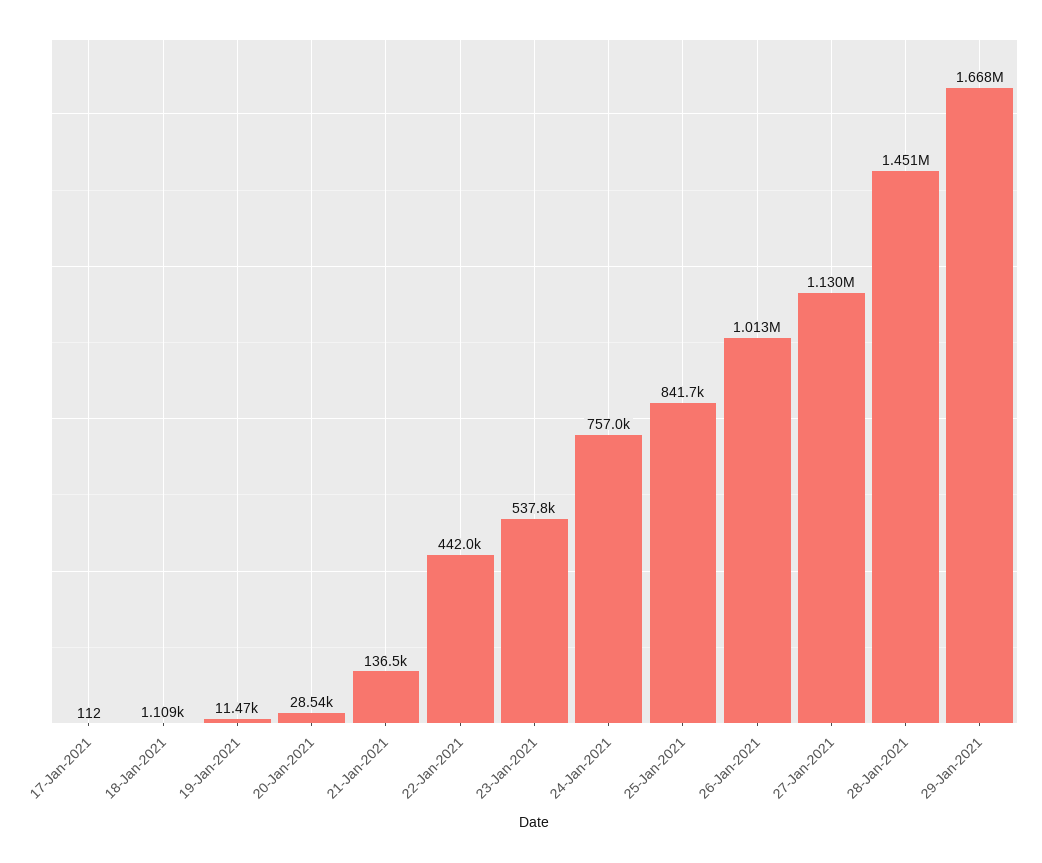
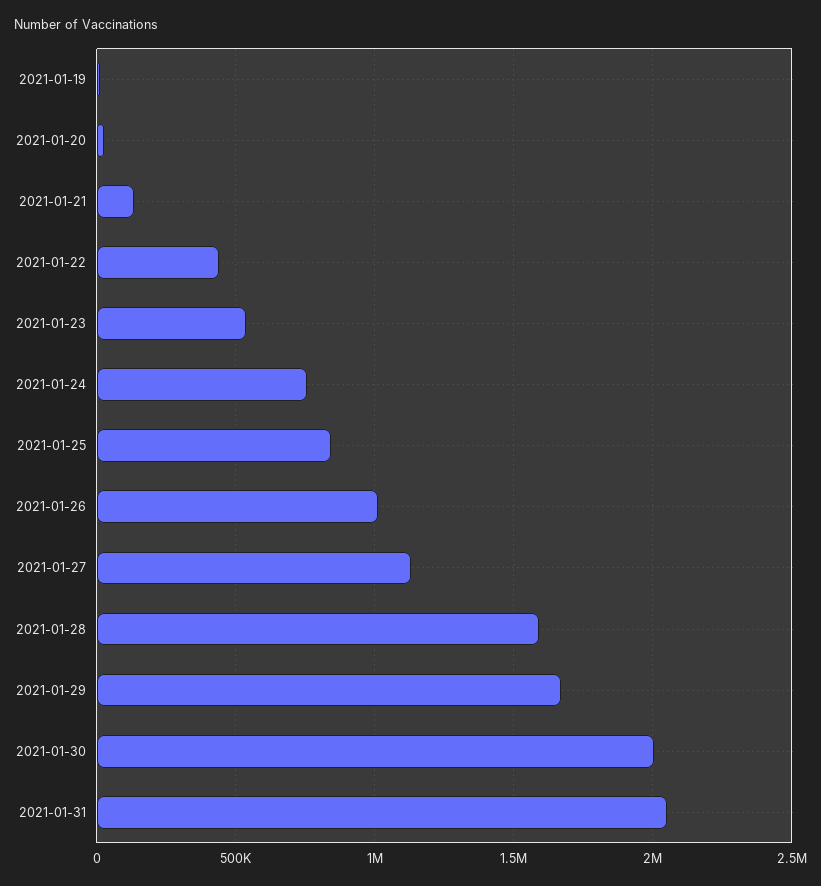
17-Jan-2021: 112 -> none
18-Jan-2021: 1109 -> none
28-Jan-2021: 1451000 -> 1600000
2021-01-30: none -> 2000000
2021-01-31: none -> 2050000

